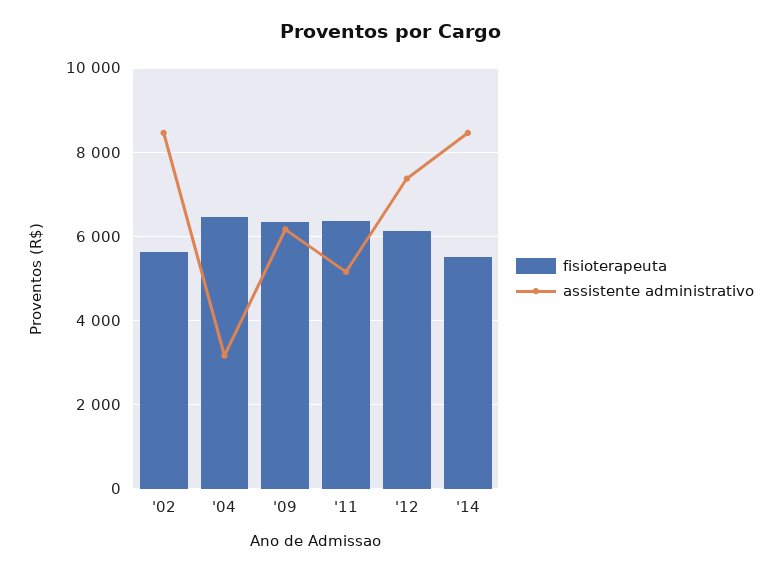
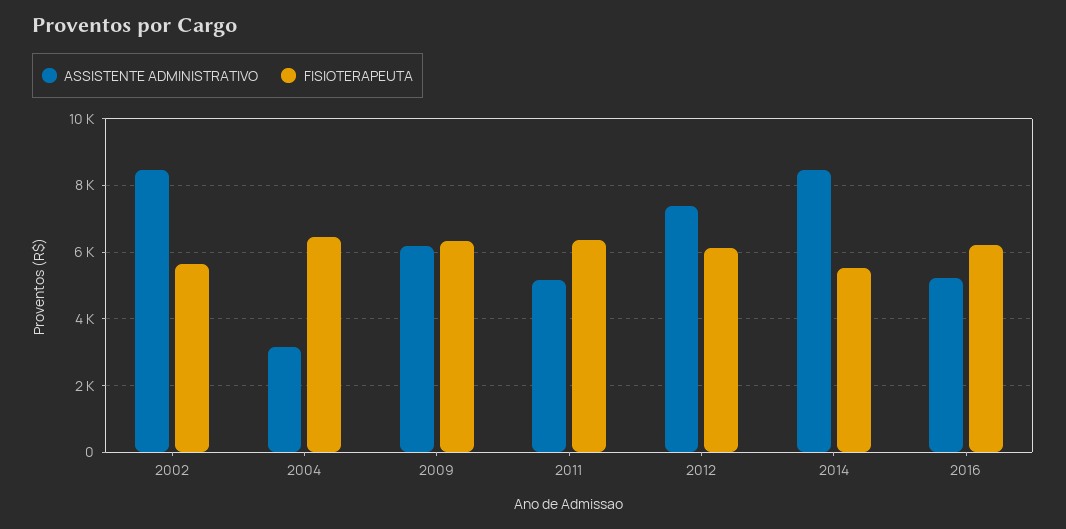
assistente administrativo, 2016: none -> 5200
fisioterapeuta, 2016: none -> 6200

